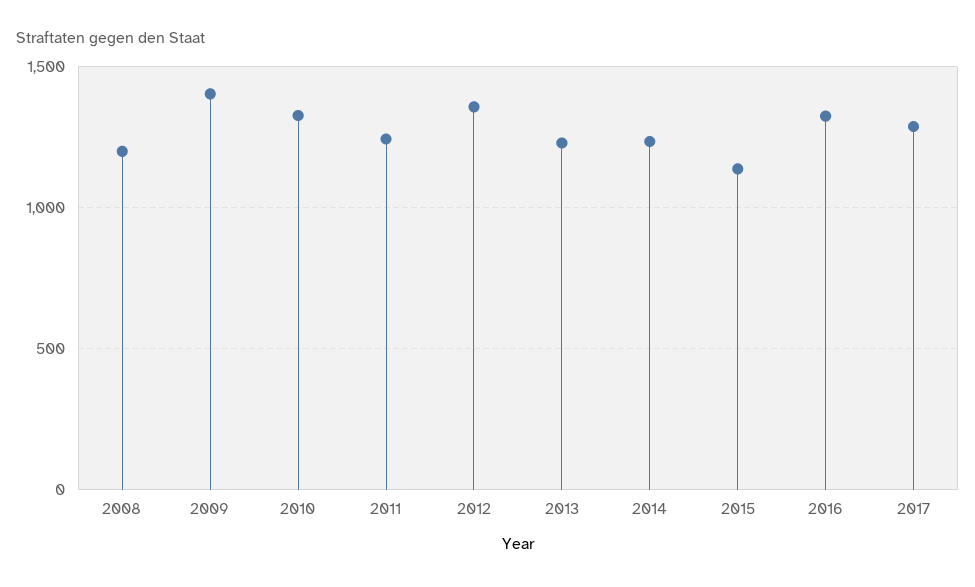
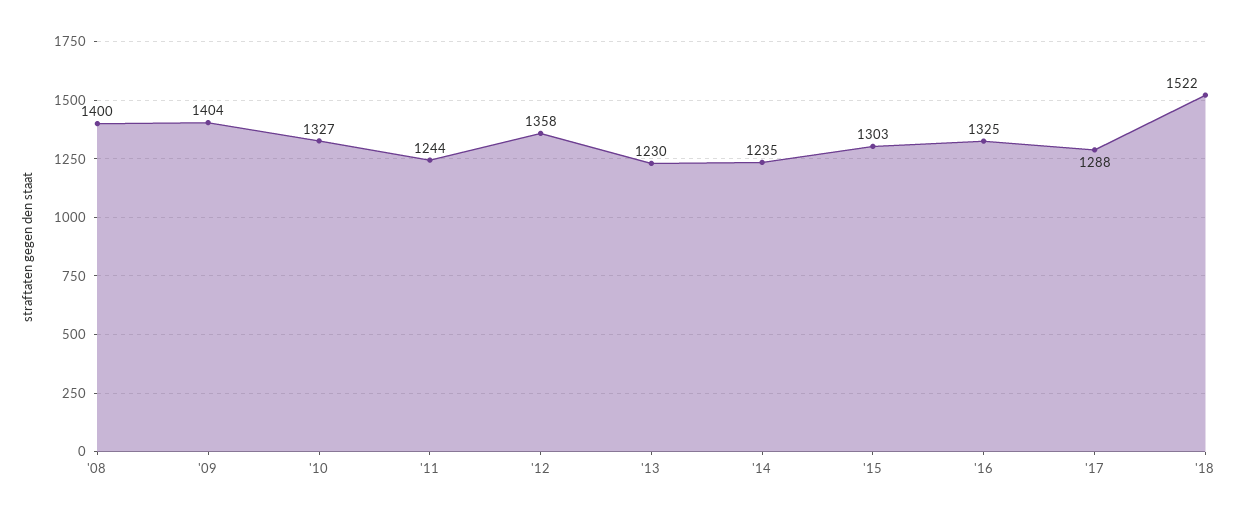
2008: 1200 -> 1400
2015: 1150 -> 1303
'18: none -> 1522

